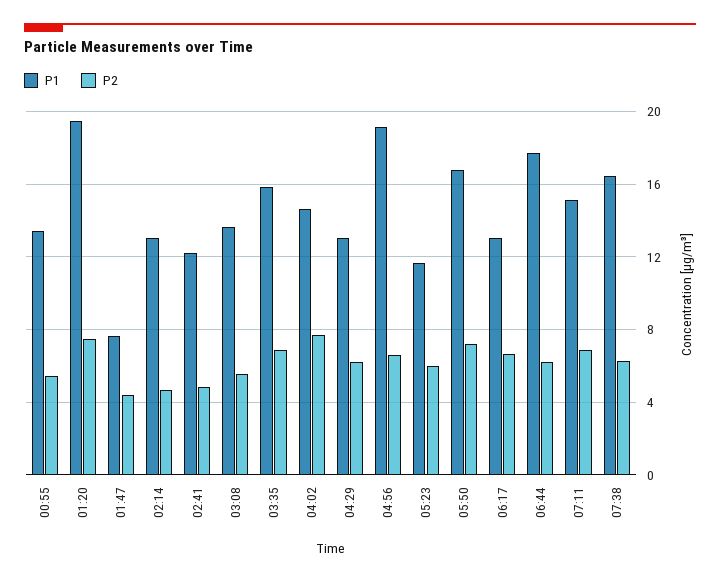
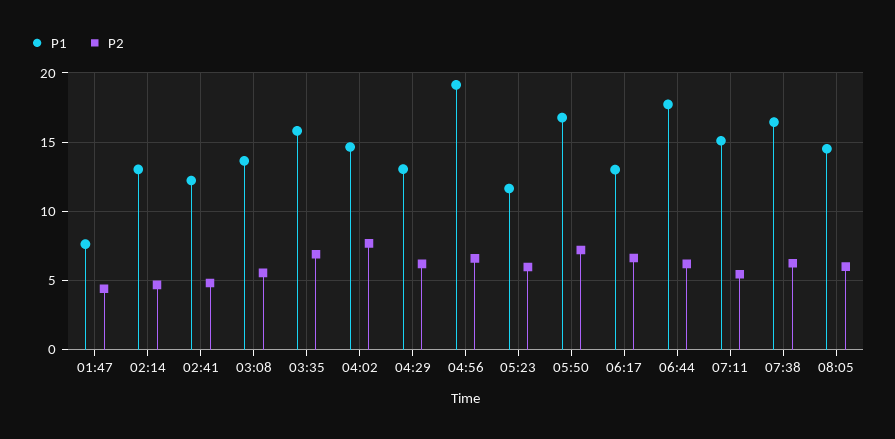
P1, 00:55: 13.5 -> none
P2, 00:55: 5.5 -> none
P1, 01:20: 19.5 -> none
P2, 01:20: 7.5 -> none
P2, 07:11: 7 -> 5.5
P1, 08:05: none -> 14.5
P2, 08:05: none -> 6

